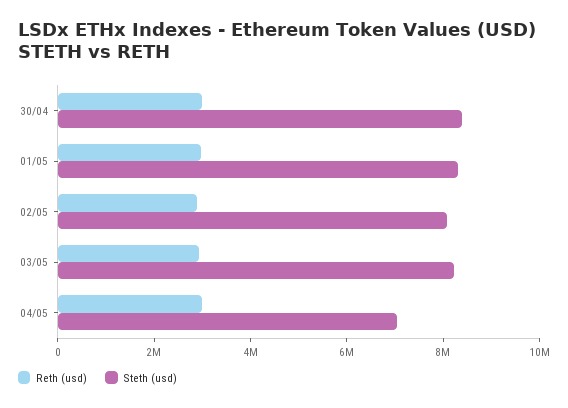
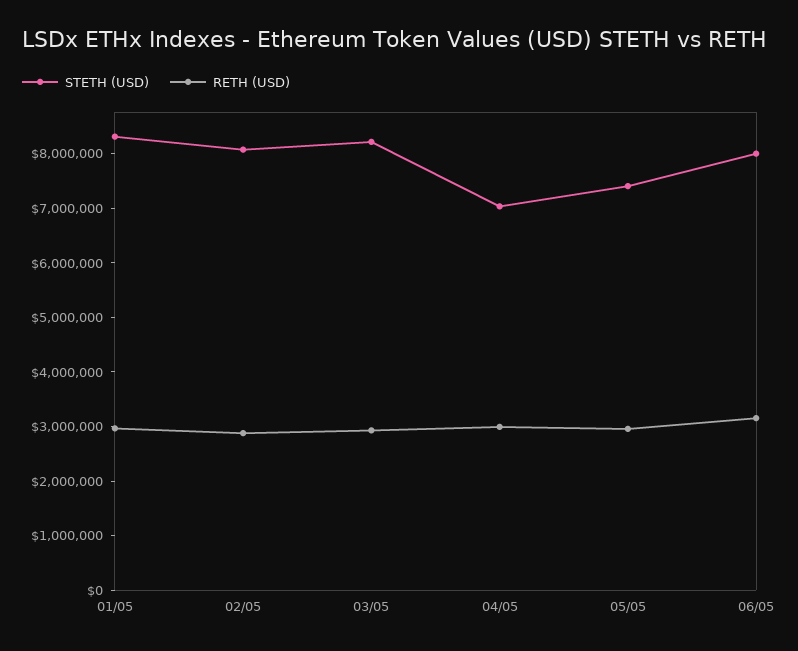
Reth (usd), 30/04: 3000000 -> none
Steth (usd), 30/04: 8500000 -> none
Steth (usd), 05/05: none -> 7400000
Reth (usd), 05/05: none -> 3000000
Steth (usd), 06/05: none -> 8000000
Reth (usd), 06/05: none -> 3200000

